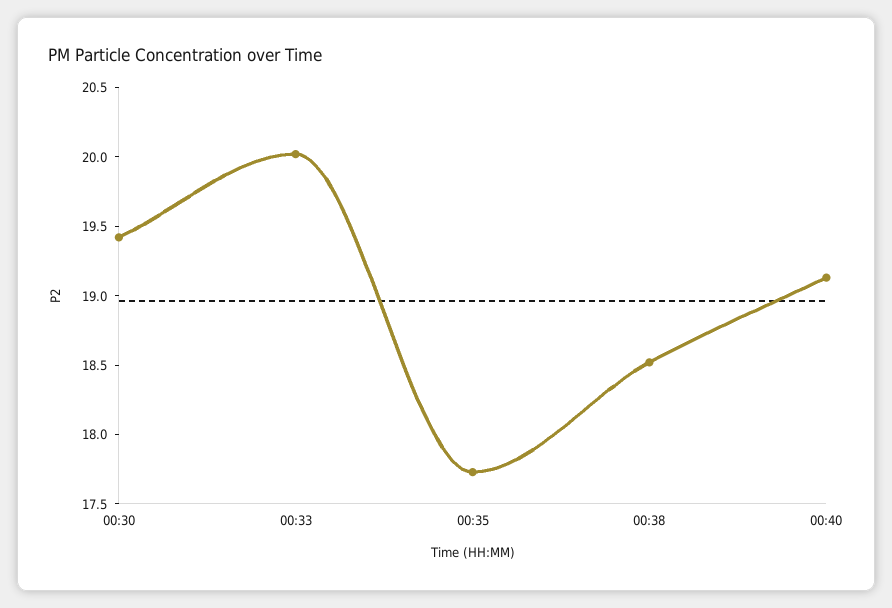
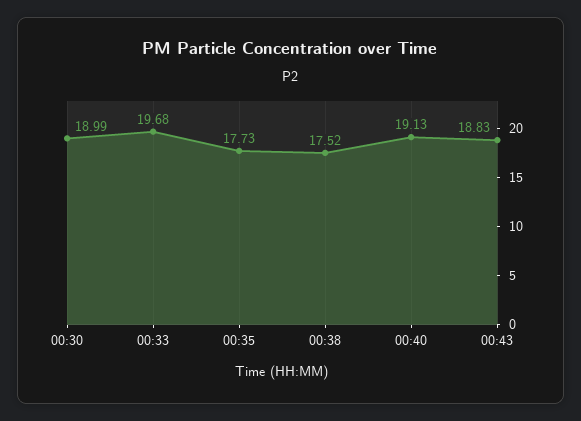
00:30: 19.4 -> 18.99
00:33: 20 -> 19.68
00:38: 18.5 -> 17.52
00:43: none -> 18.83

